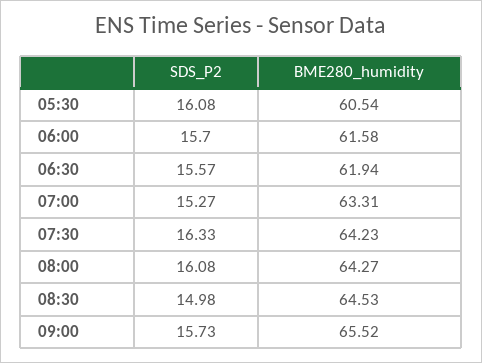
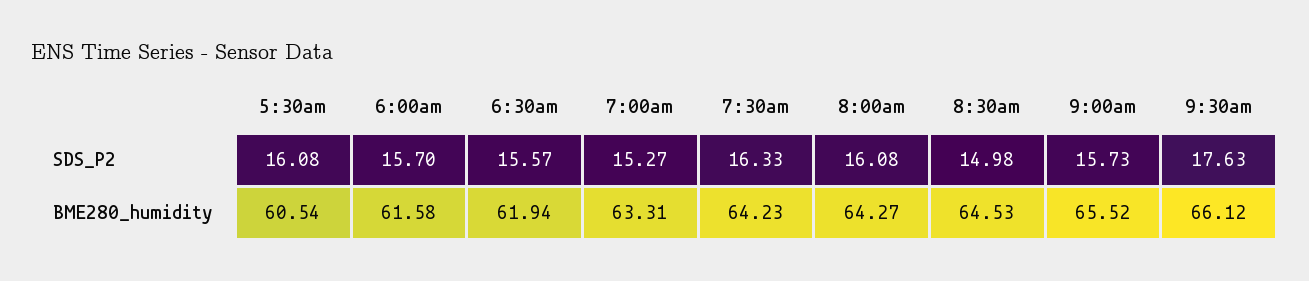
SDS_P2, 9:30am: none -> 17.63
BME280_humidity, 9:30am: none -> 66.12

